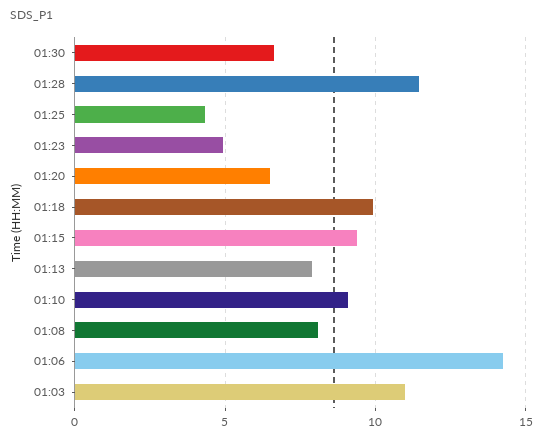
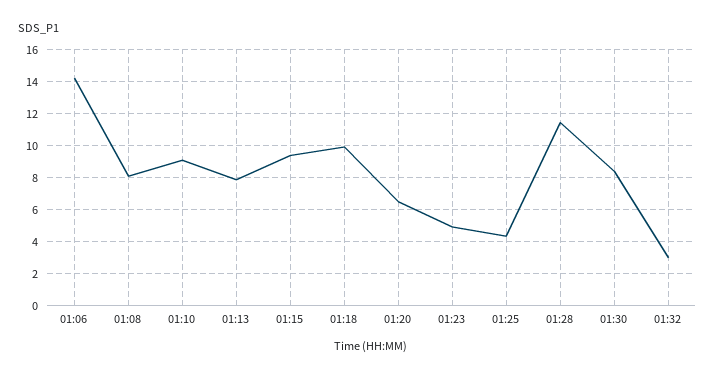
01:30: 6.5 -> 8.5
01:03: 11 -> none
01:32: none -> 3

